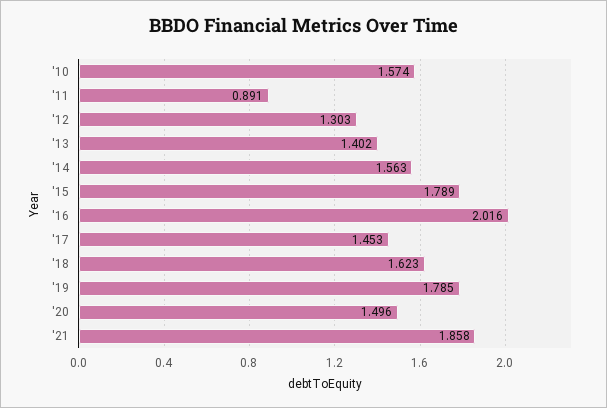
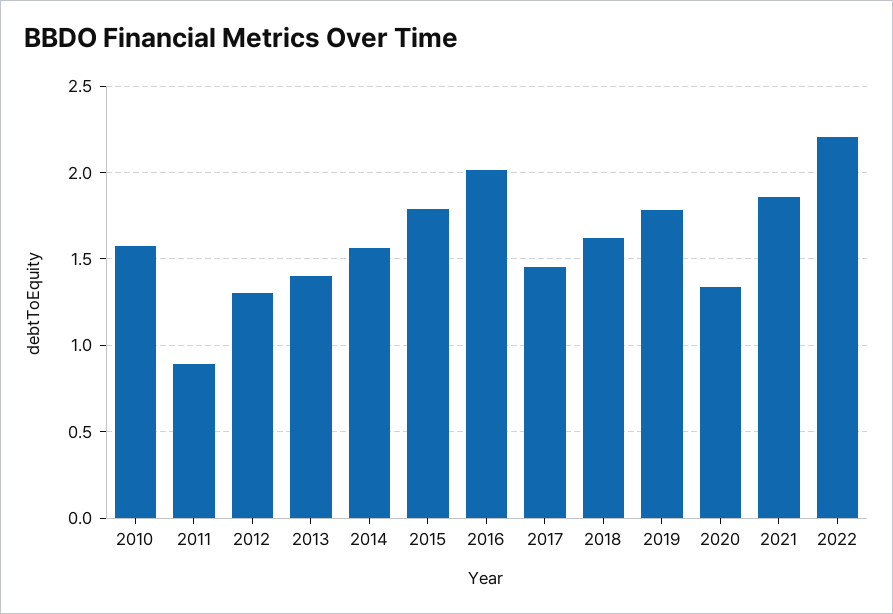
'20: 1.496 -> 1.35
2022: none -> 2.2

